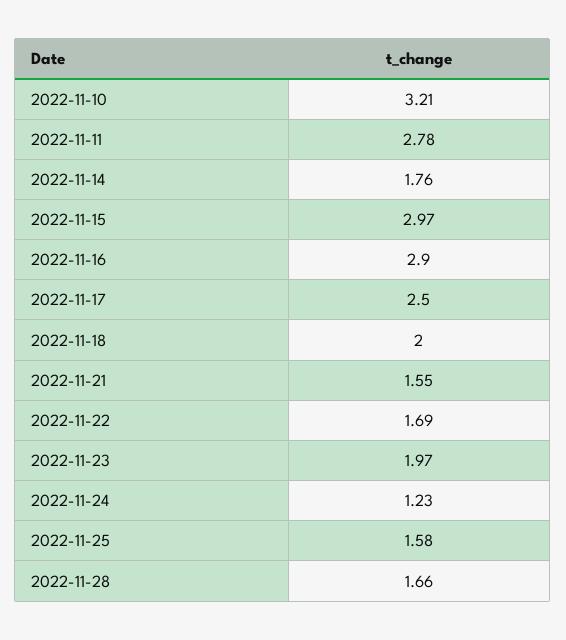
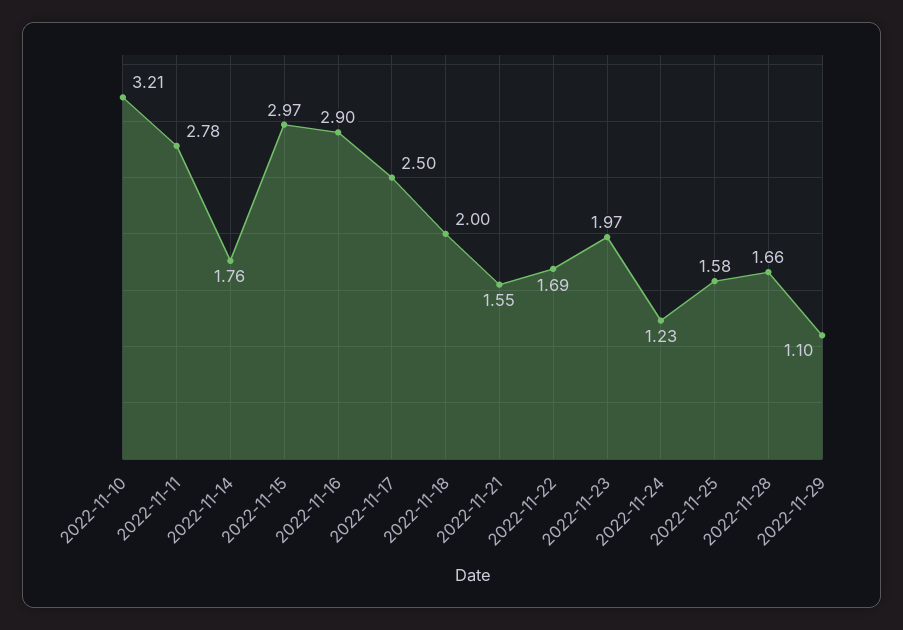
2022-11-29: none -> 1.1

